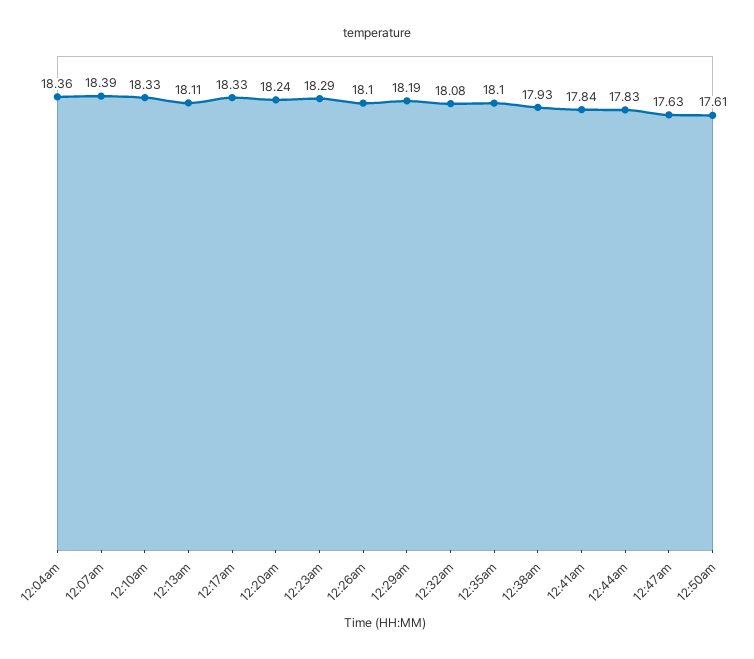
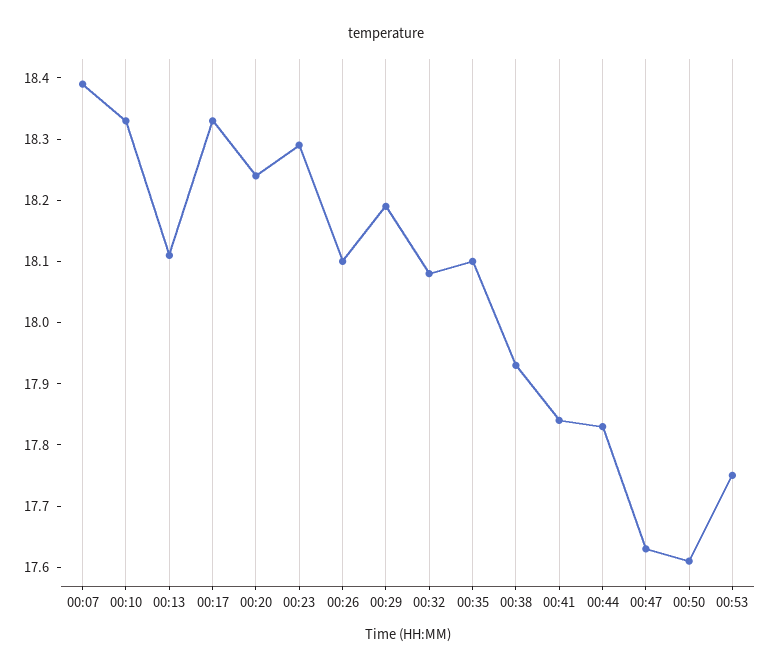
12:04am: 18.36 -> none
00:53: none -> 17.75

